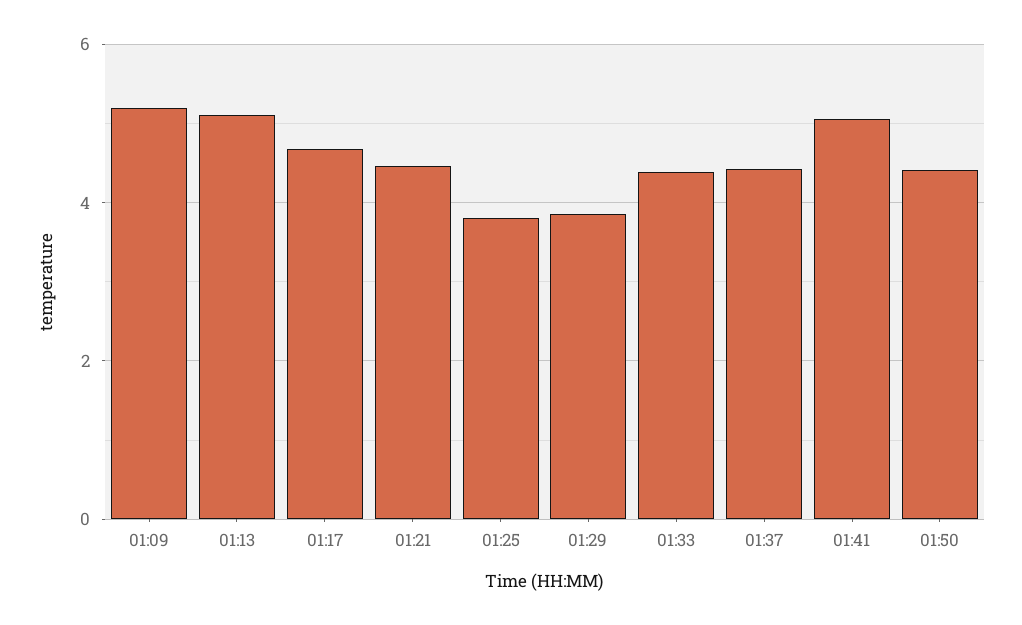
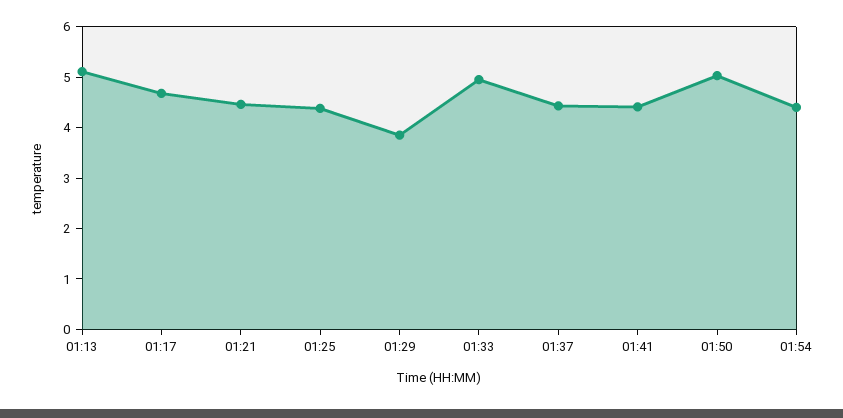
01:09: 5.2 -> none
01:25: 3.8 -> 4.4
01:33: 4.4 -> 5
01:41: 5 -> 4.4
01:50: 4.4 -> 5
01:54: none -> 4.4

